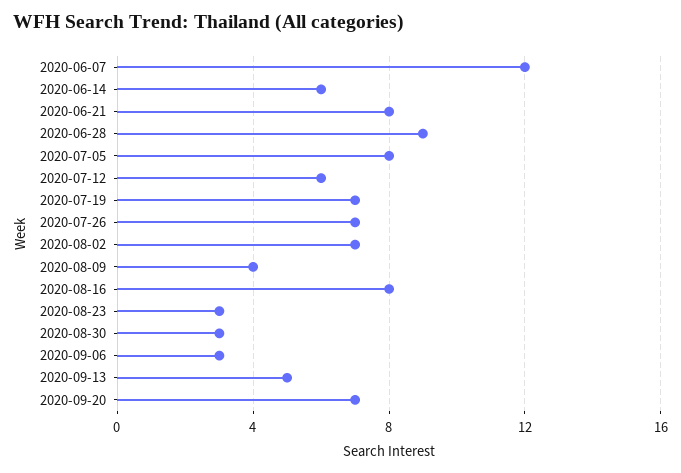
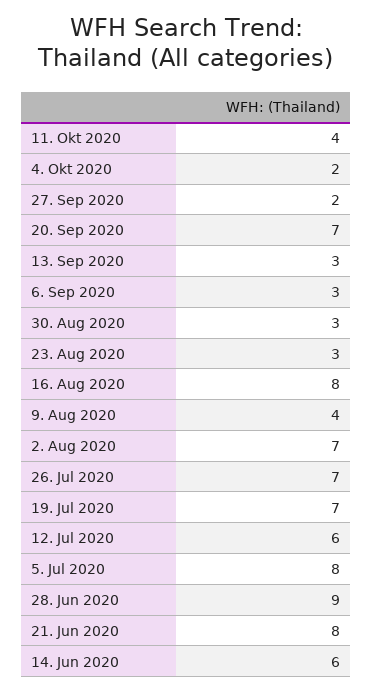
2020-06-07: 12 -> none
2020-09-13: 5 -> 3
11. Okt 2020: none -> 4
4. Okt 2020: none -> 2
27. Sep 2020: none -> 2

